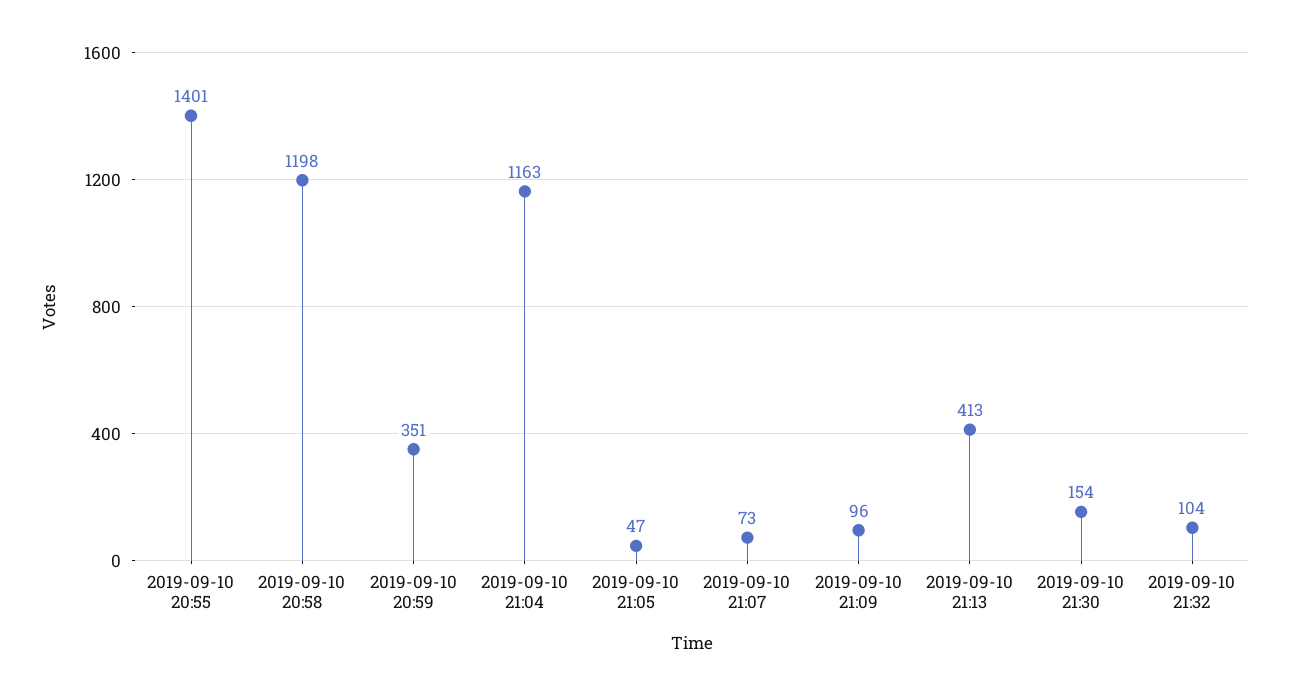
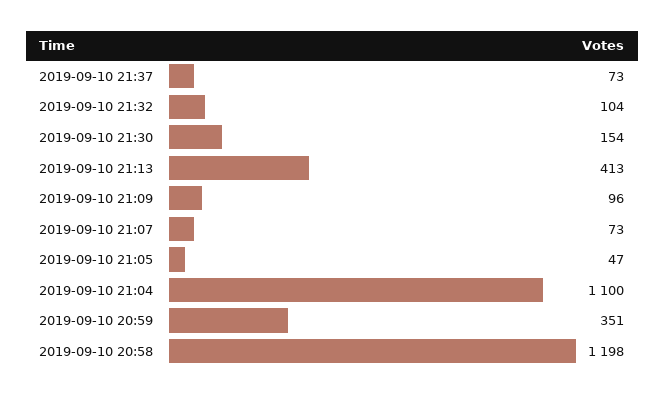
2019-09-10 20:55: 1401 -> none
2019-09-10 21:04: 1163 -> 1100
2019-09-10 21:37: none -> 73

